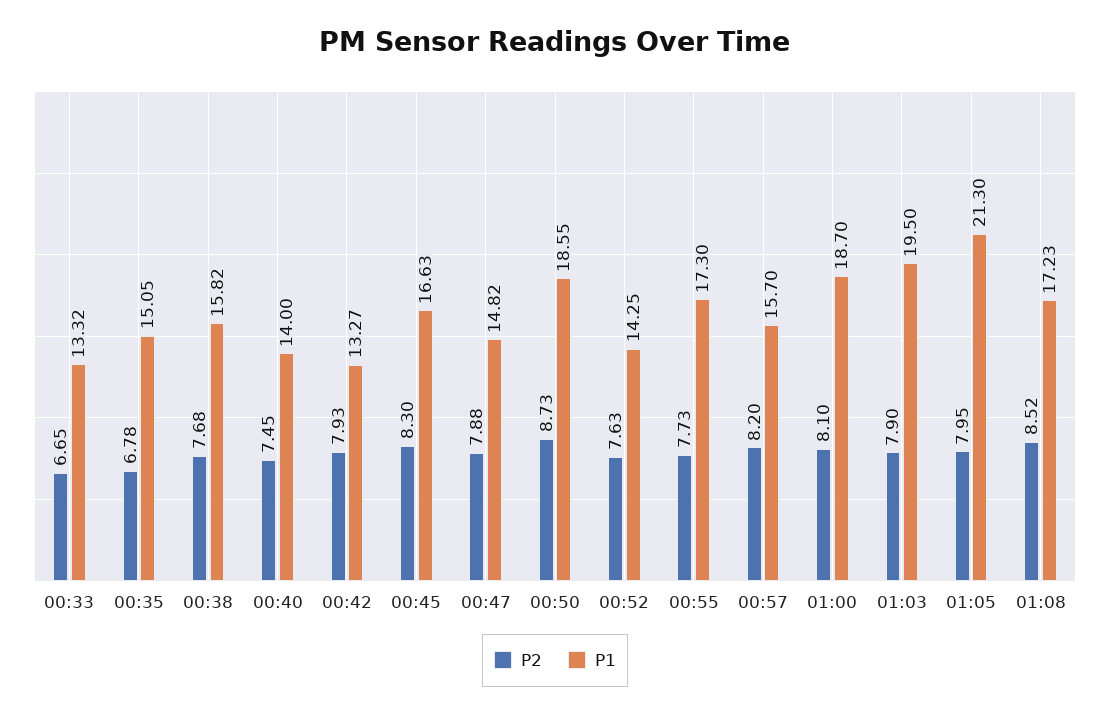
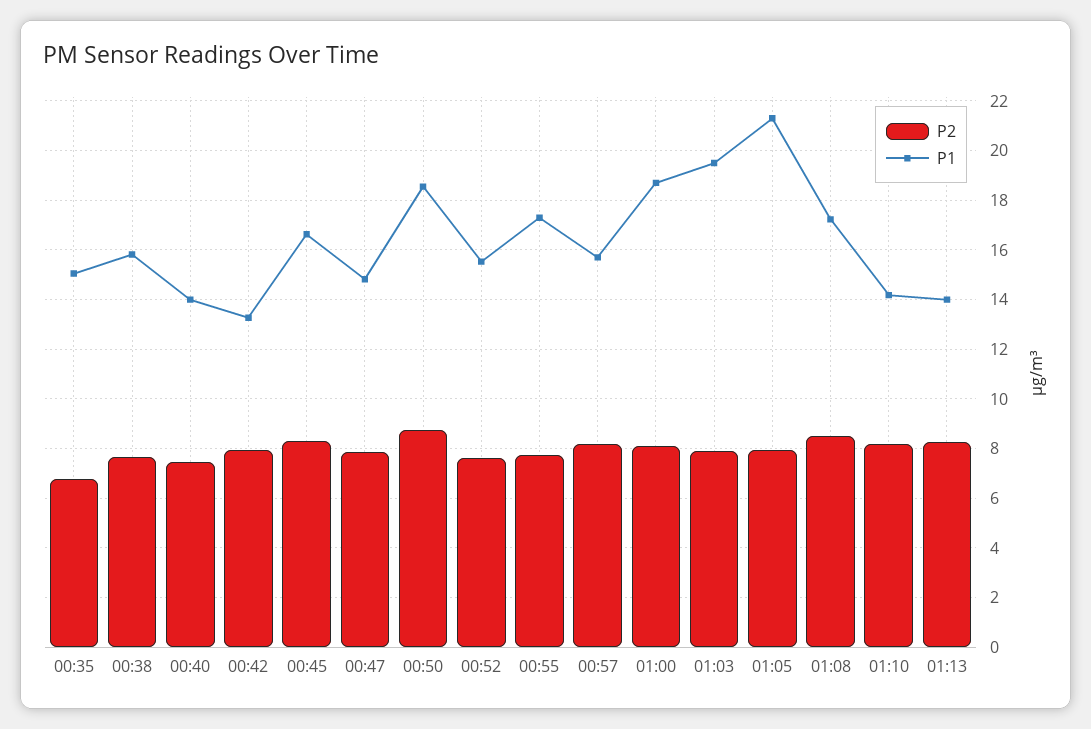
P2, 00:33: 6.65 -> none
P1, 00:33: 13.32 -> none
P1, 00:52: 14.25 -> 15.5
P2, 01:10: none -> 8.25
P1, 01:10: none -> 14.25
P2, 01:13: none -> 8.25
P1, 01:13: none -> 14

